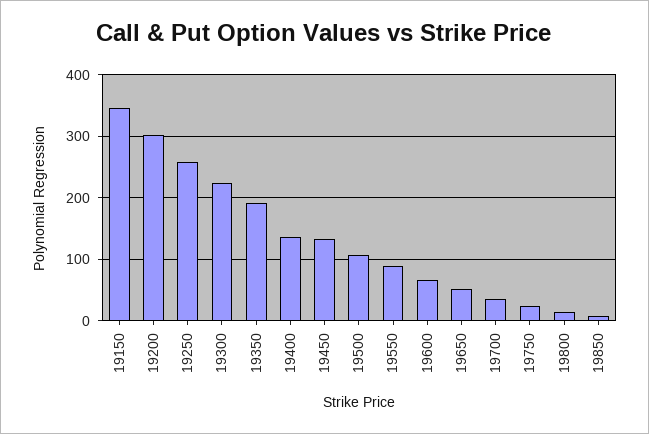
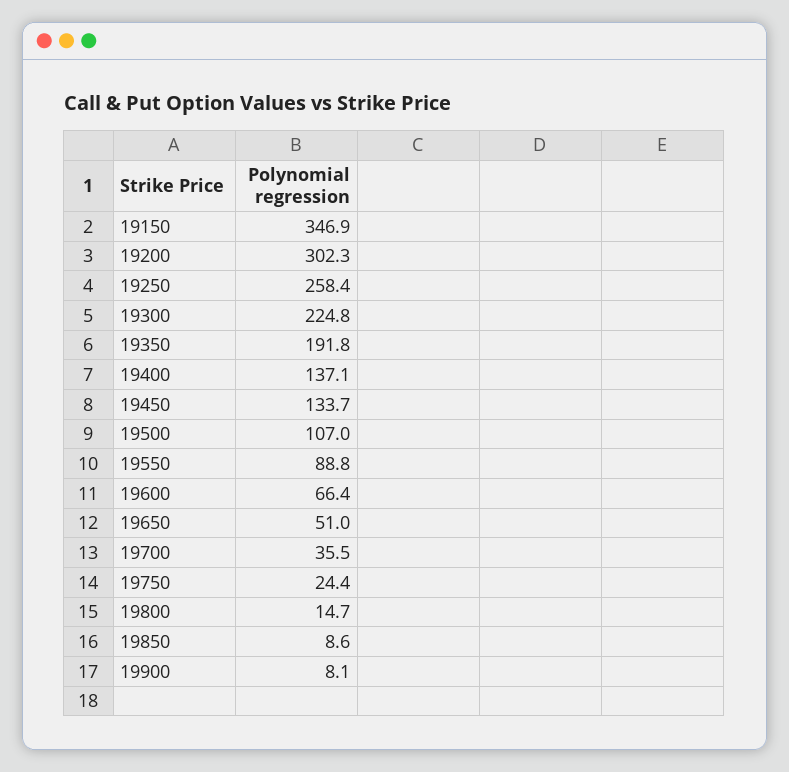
19900: none -> 8.1

